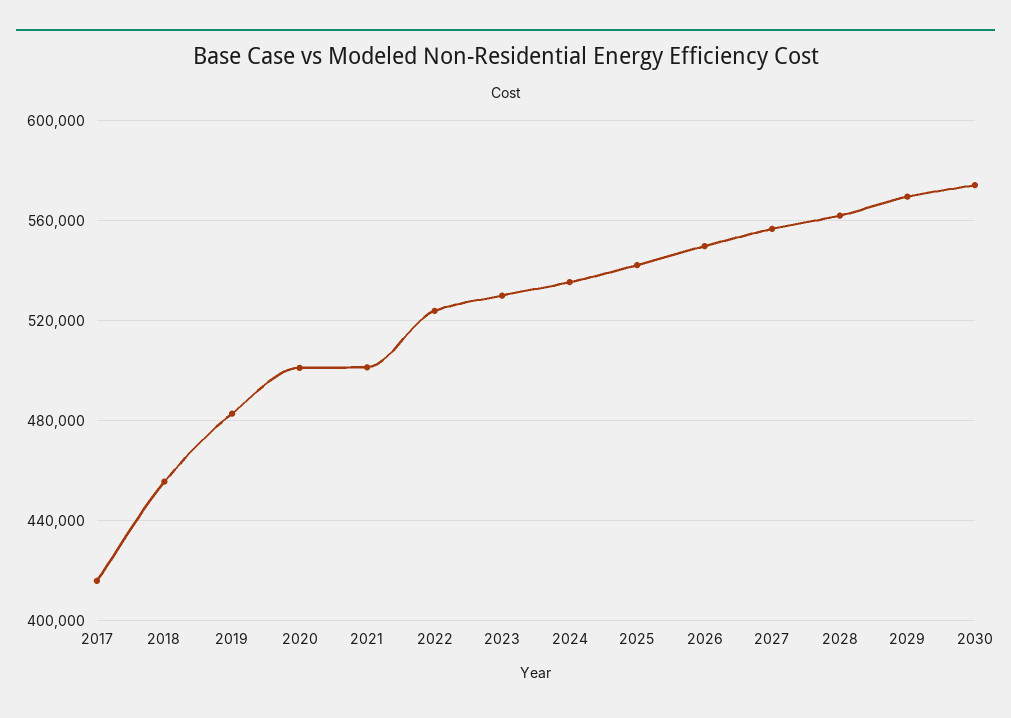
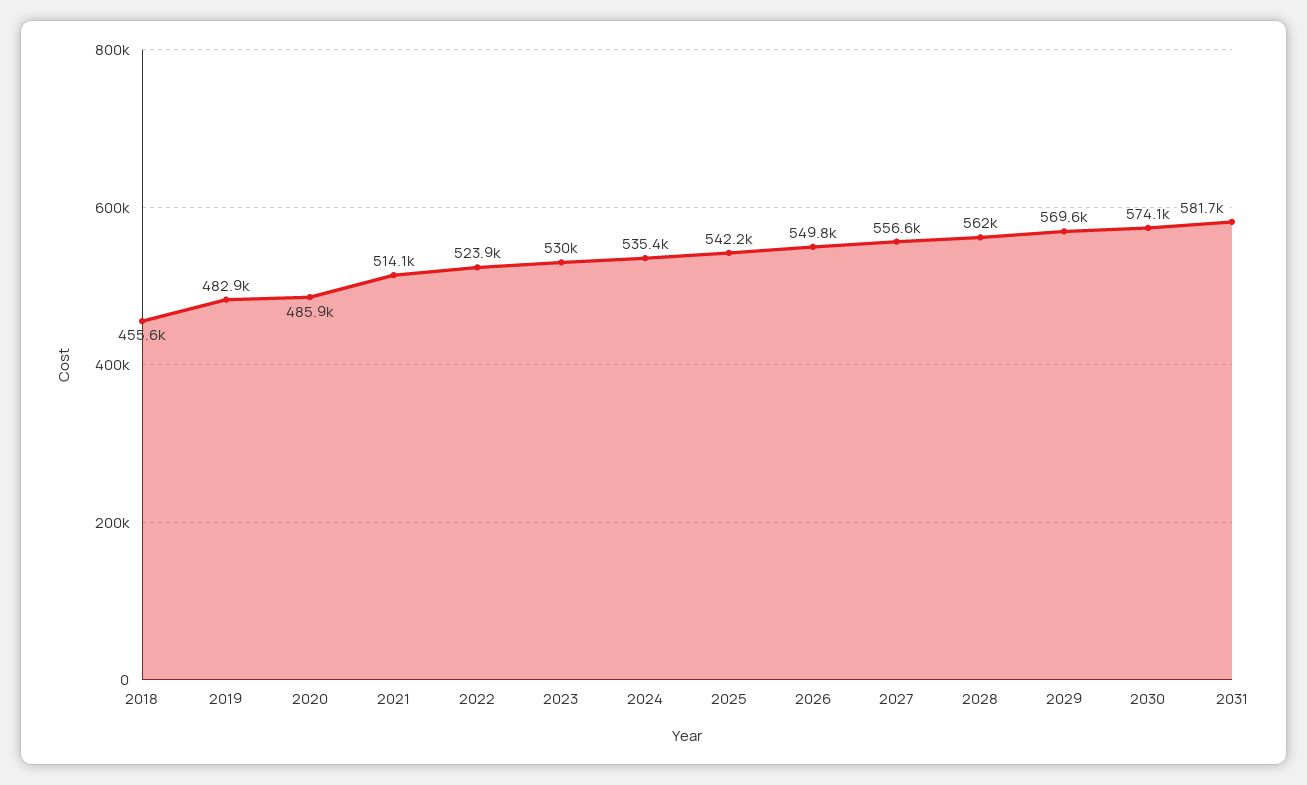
2017: 415000 -> none
2020: 500000 -> 485900
2021: 500000 -> 514100
2031: none -> 581700

